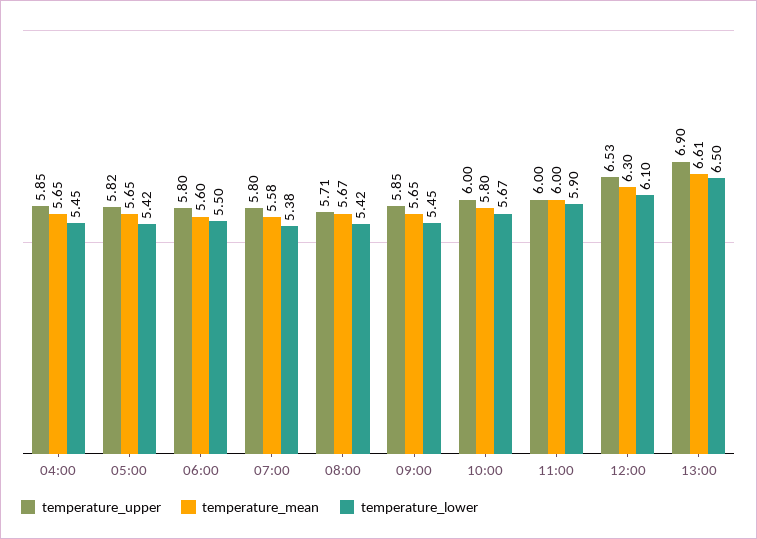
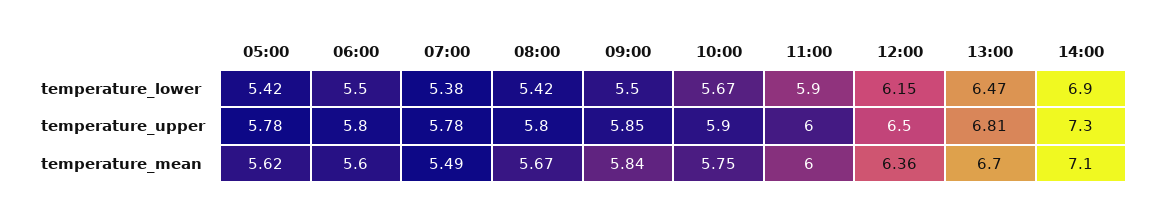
temperature_upper, 04:00: 5.85 -> none
temperature_mean, 04:00: 5.65 -> none
temperature_lower, 04:00: 5.45 -> none
temperature_upper, 05:00: 5.82 -> 5.78
temperature_mean, 05:00: 5.65 -> 5.62
temperature_upper, 07:00: 5.8 -> 5.78
temperature_mean, 07:00: 5.58 -> 5.49
temperature_upper, 08:00: 5.71 -> 5.8
temperature_mean, 09:00: 5.65 -> 5.84
temperature_lower, 09:00: 5.45 -> 5.5
temperature_upper, 10:00: 6 -> 5.9
temperature_mean, 10:00: 5.8 -> 5.75
temperature_upper, 12:00: 6.53 -> 6.5
temperature_mean, 12:00: 6.3 -> 6.36
temperature_lower, 12:00: 6.1 -> 6.15
temperature_upper, 13:00: 6.9 -> 6.81
temperature_mean, 13:00: 6.61 -> 6.7
temperature_lower, 13:00: 6.5 -> 6.47
temperature_lower, 14:00: none -> 6.9
temperature_upper, 14:00: none -> 7.3
temperature_mean, 14:00: none -> 7.1

